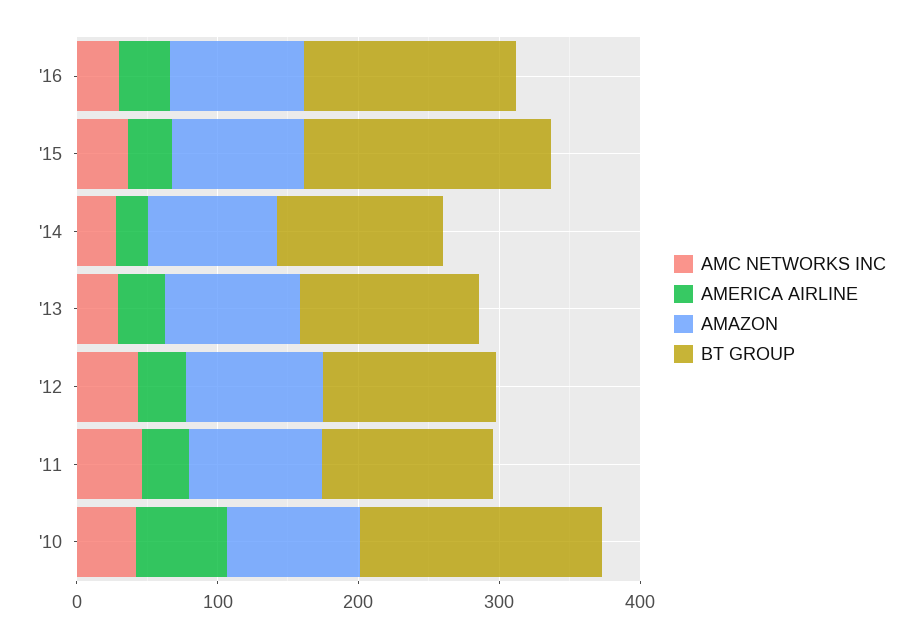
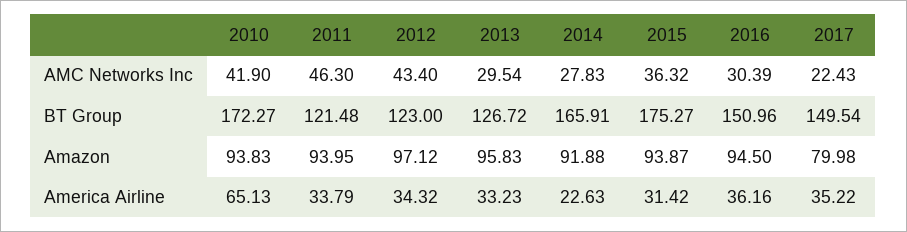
BT GROUP, '14: 120 -> 165.91
AMC NETWORKS INC, 2017: none -> 22.43
BT GROUP, 2017: none -> 149.54
AMAZON, 2017: none -> 79.98
AMERICA AIRLINE, 2017: none -> 35.22

